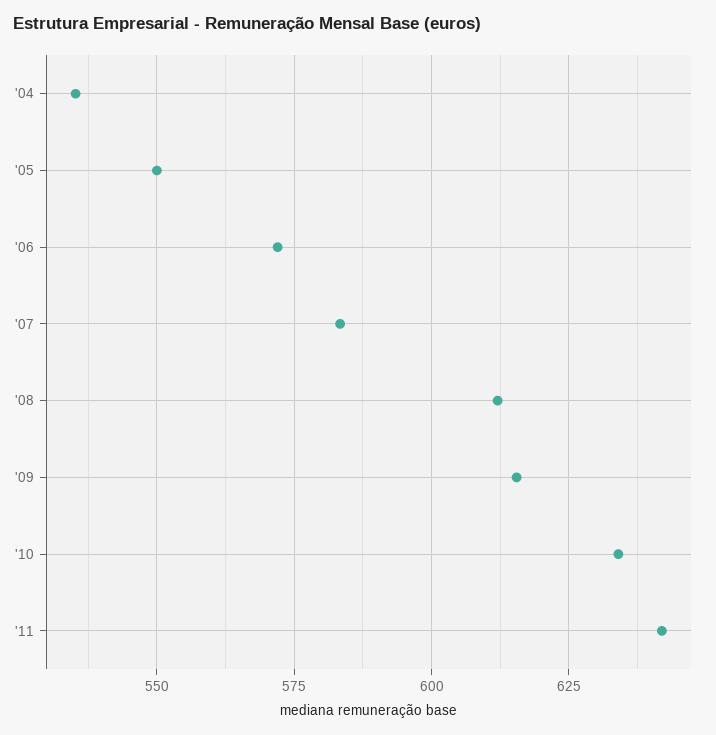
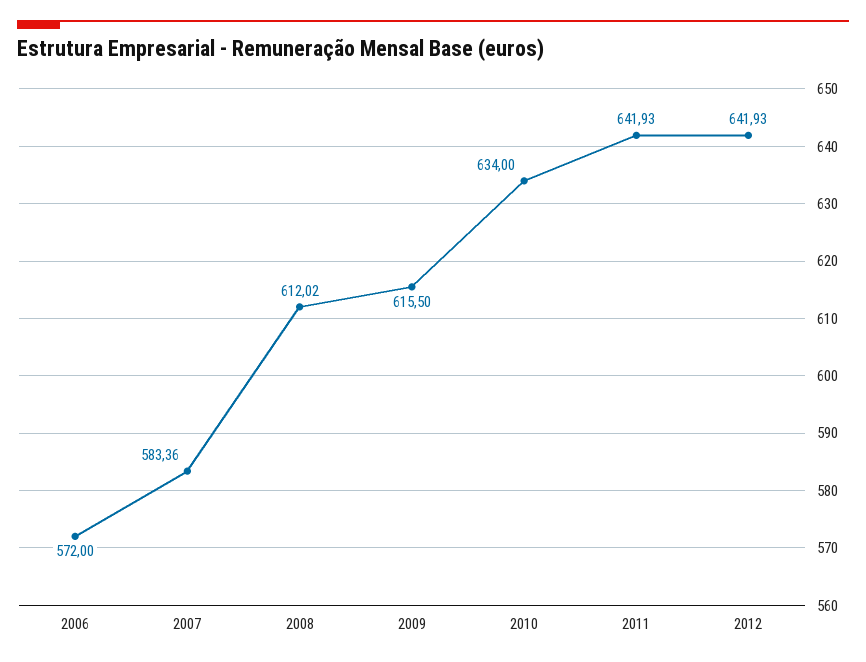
'04: 535 -> none
'05: 550 -> none
2012: none -> 641.93

